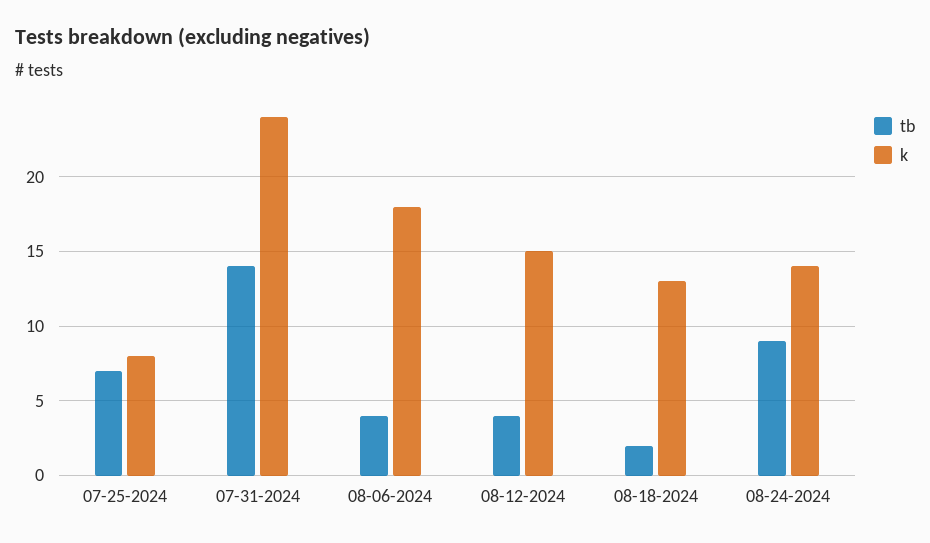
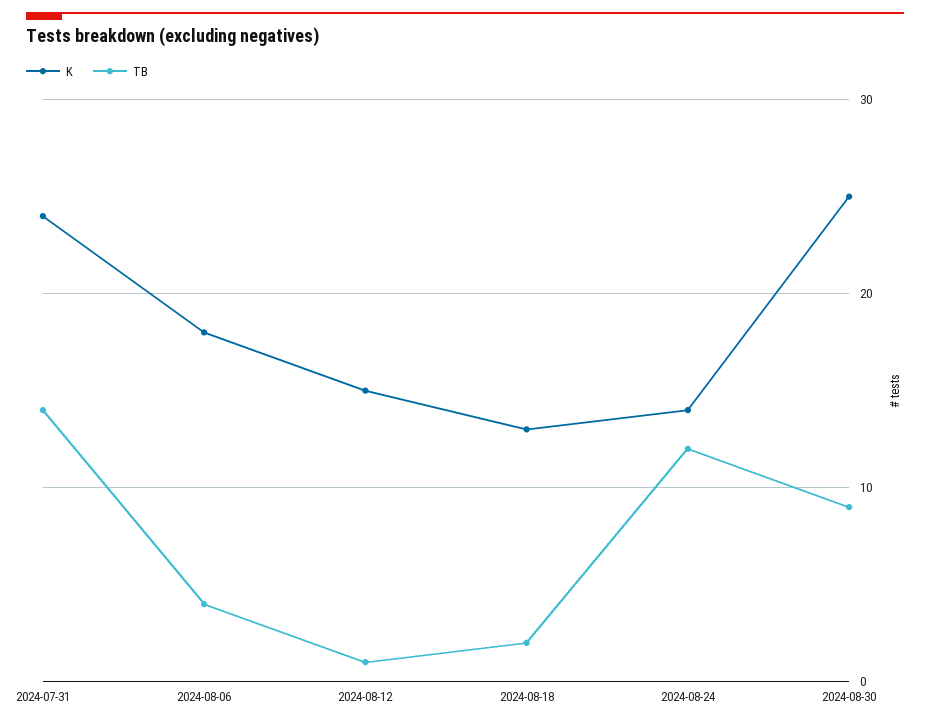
tb, 07-25-2024: 7 -> none
k, 07-25-2024: 8 -> none
tb, 08-12-2024: 4 -> 1
tb, 08-24-2024: 9 -> 12
k, 2024-08-30: none -> 25
tb, 2024-08-30: none -> 9

